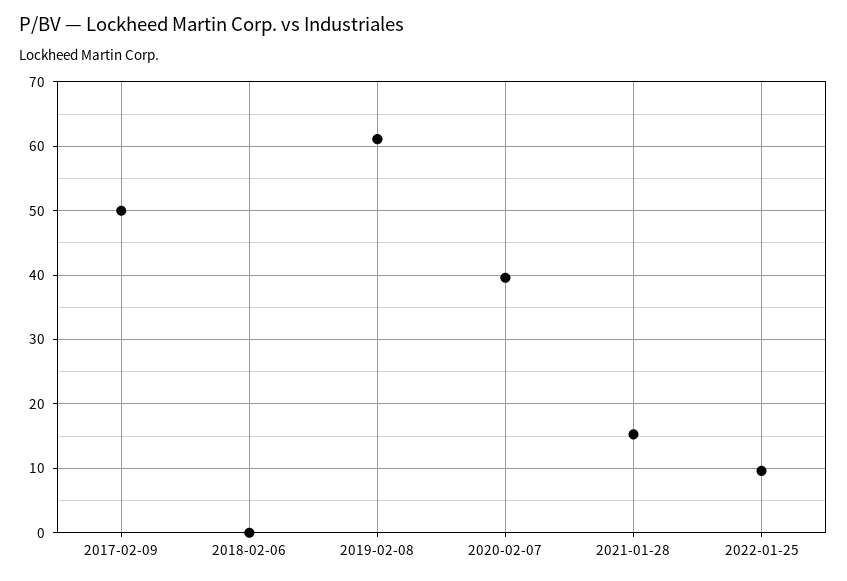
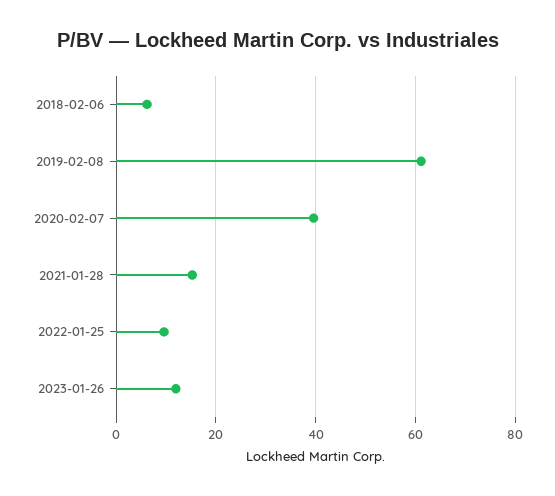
2017-02-09: 50 -> none
2018-02-06: 0 -> 6
2023-01-26: none -> 12

